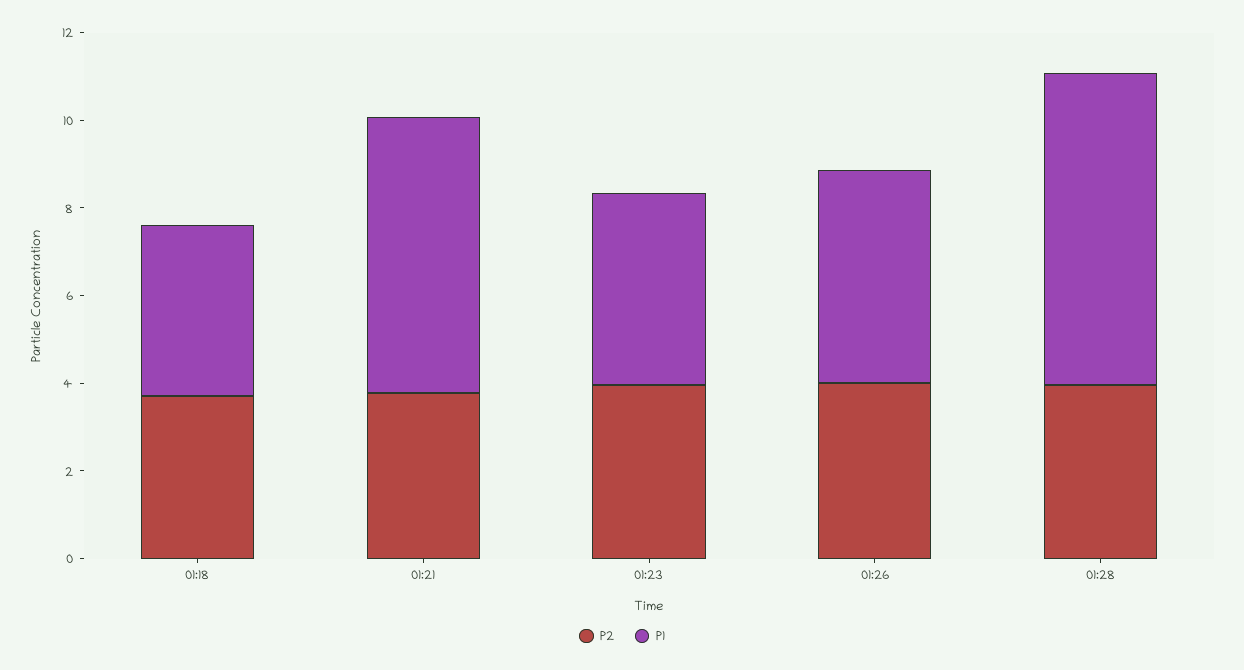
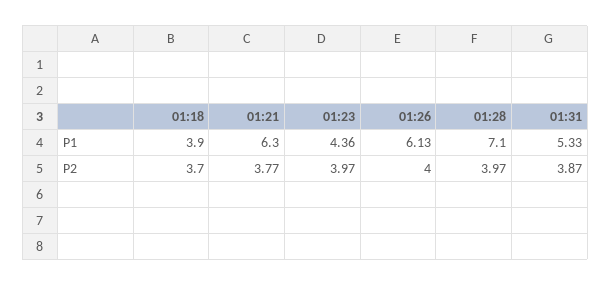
P1, 01:26: 5 -> 6.13
P1, 01:31: none -> 5.33
P2, 01:31: none -> 3.87

